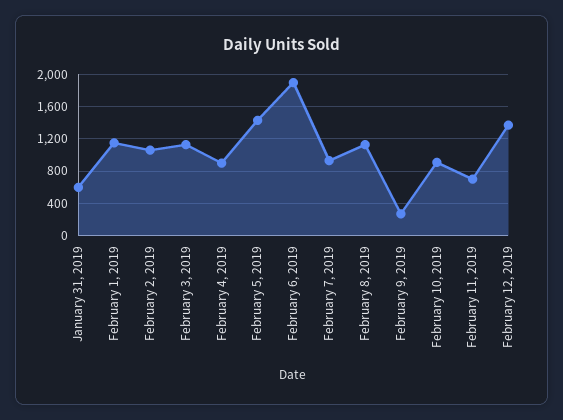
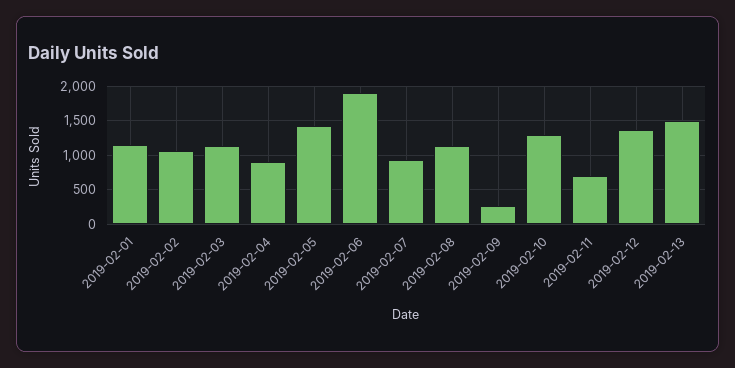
January 31, 2019: 600 -> none
February 10, 2019: 900 -> 1300
2019-02-13: none -> 1500

